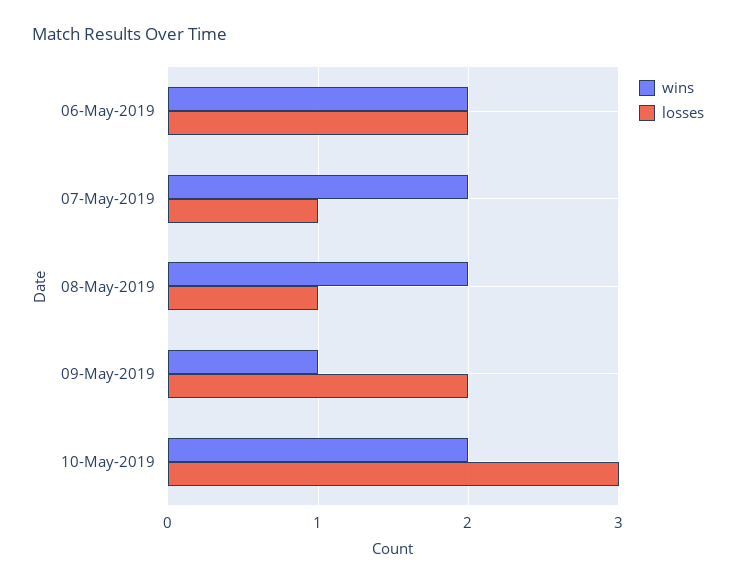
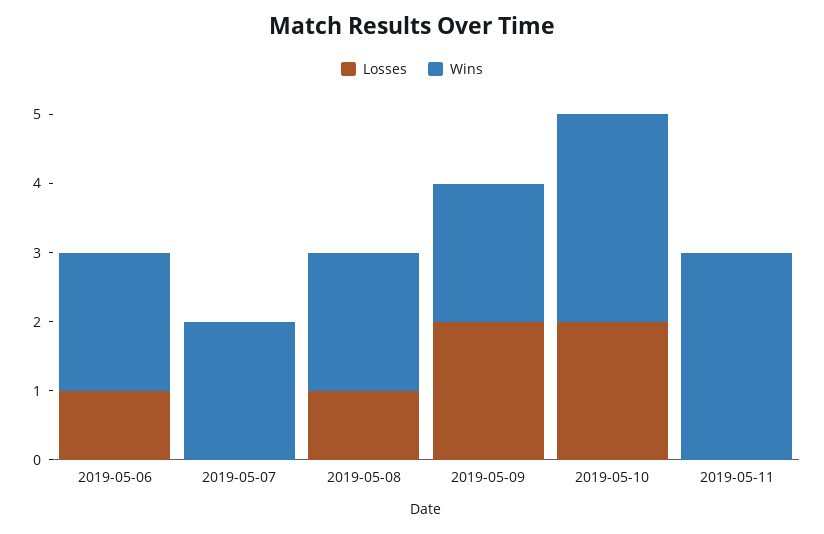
losses, 06-May-2019: 2 -> 1
losses, 07-May-2019: 1 -> 0
wins, 09-May-2019: 1 -> 2
wins, 10-May-2019: 2 -> 3
losses, 10-May-2019: 3 -> 2
losses, 2019-05-11: none -> 0
wins, 2019-05-11: none -> 3

